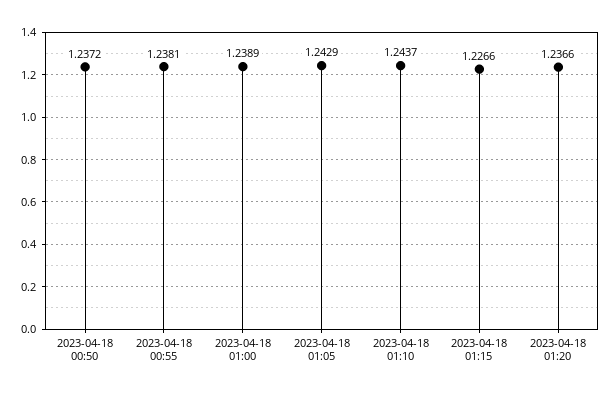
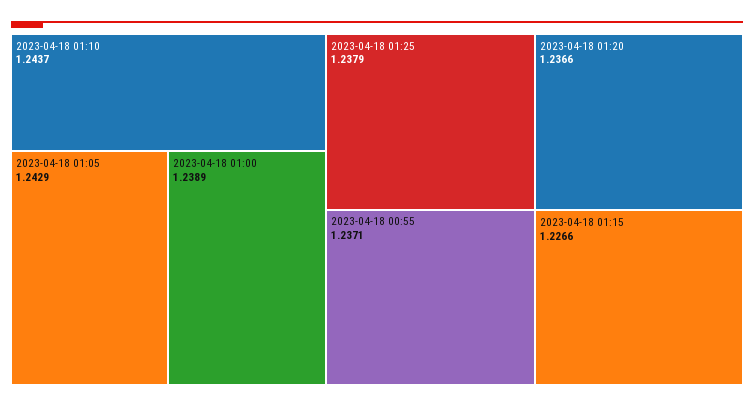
2023-04-18 00:50: 1.2372 -> none
2023-04-18 00:55: 1.2381 -> 1.2371
2023-04-18 01:25: none -> 1.2379

